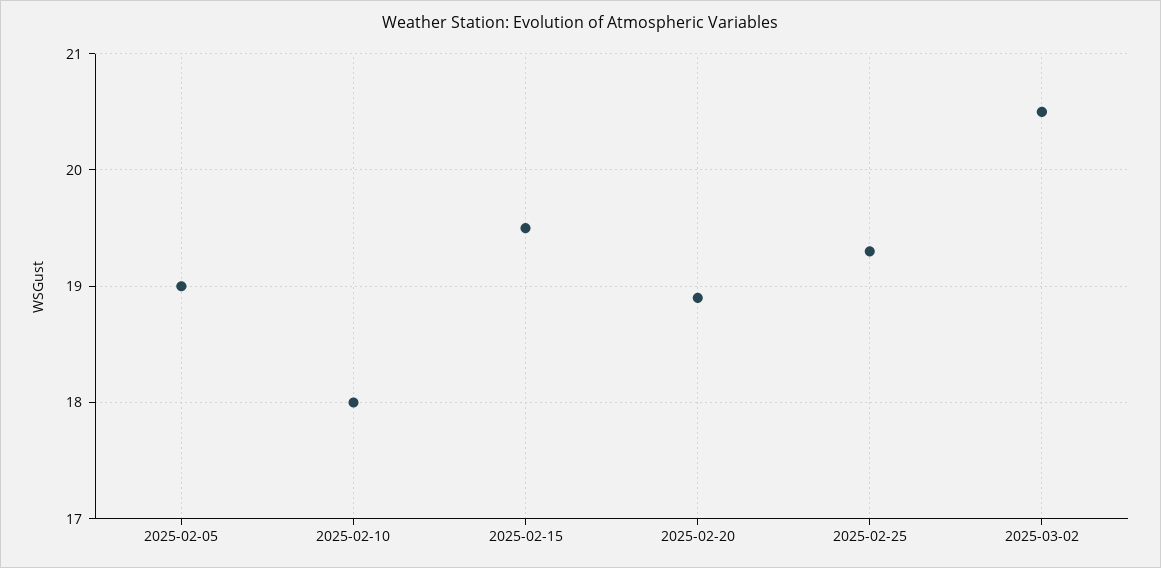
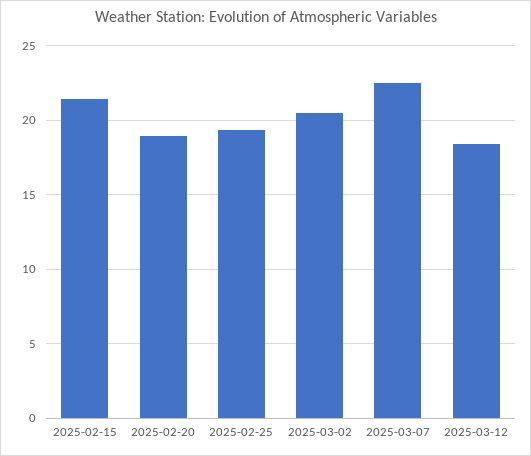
2025-02-05: 19 -> none
2025-02-10: 18 -> none
2025-02-15: 19.5 -> 21.5
2025-03-07: none -> 22.5
2025-03-12: none -> 18.5

